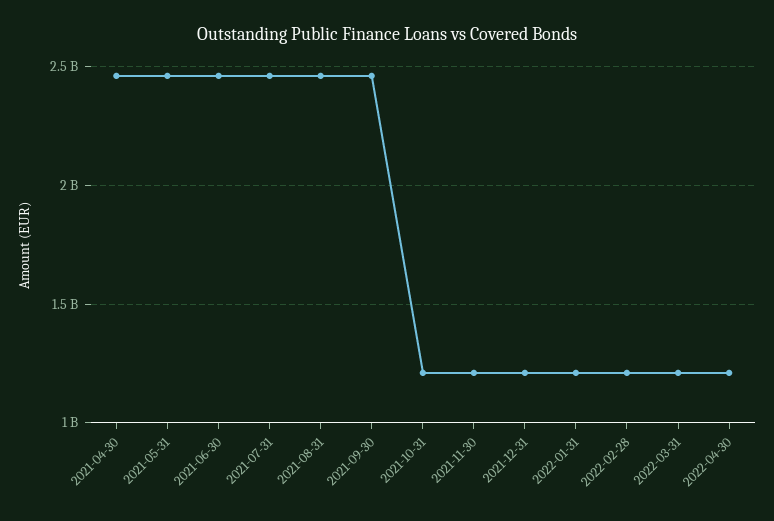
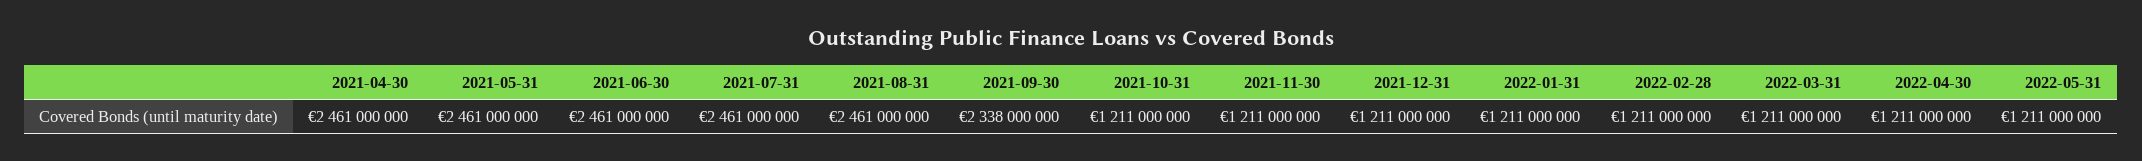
2021-09-30: 2450000000 -> 2338000000
2022-05-31: none -> 1211000000

